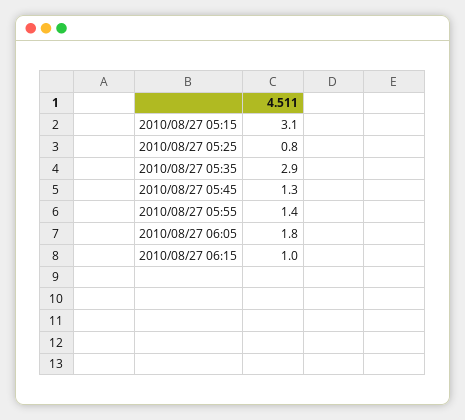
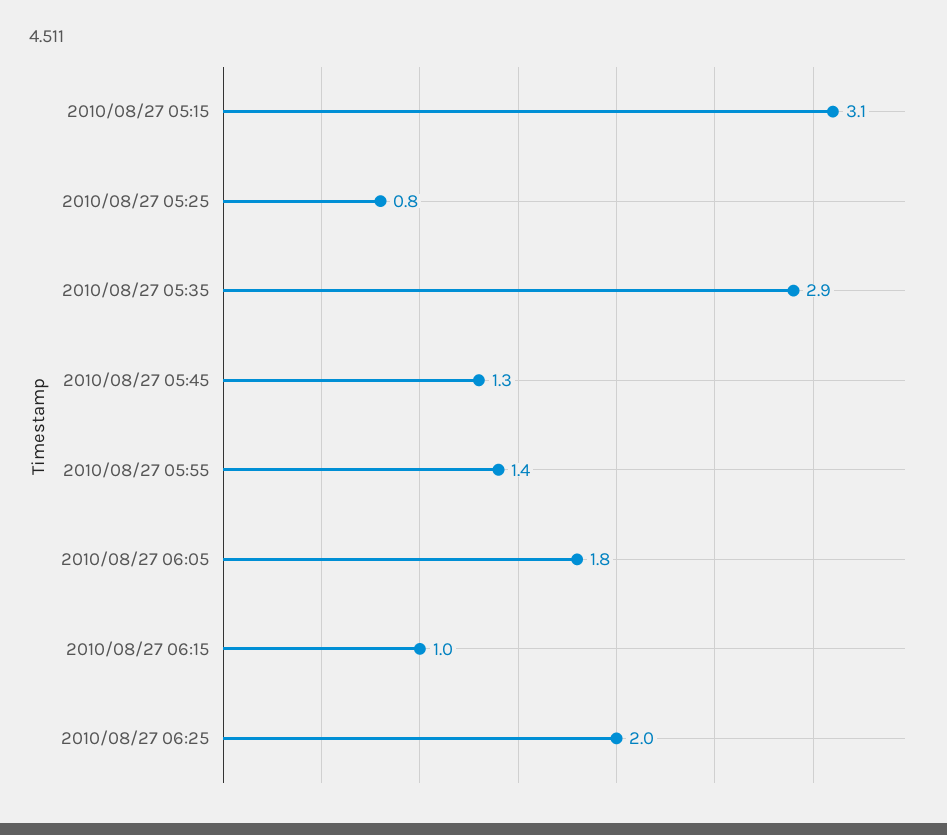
2010/08/27 06:25: none -> 2

